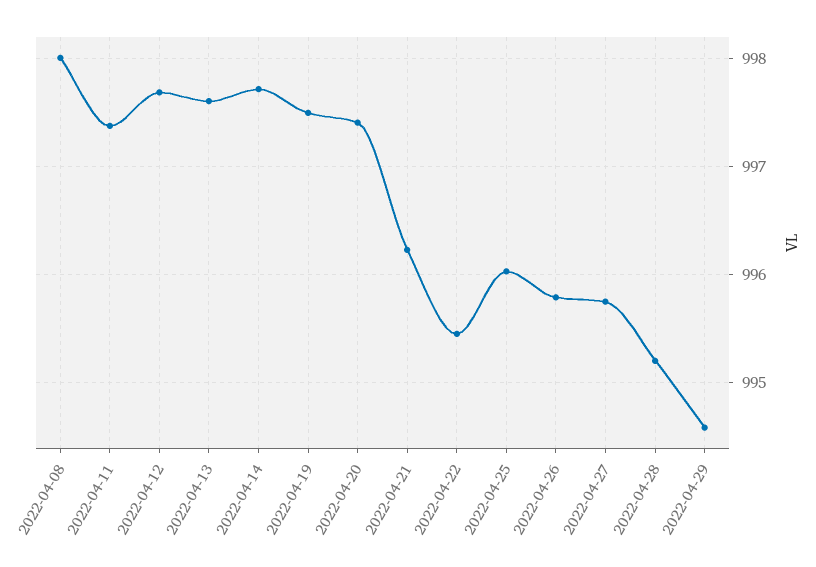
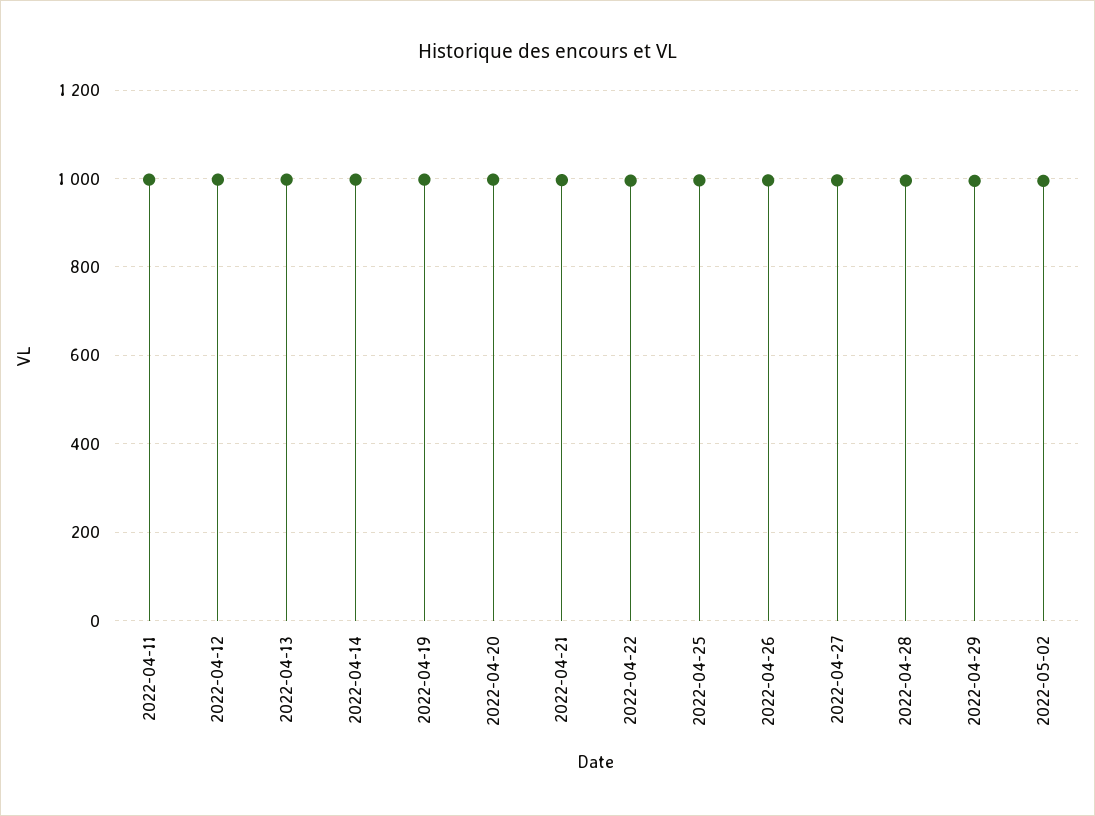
2022-04-08: 998 -> none
2022-05-02: none -> 1000

